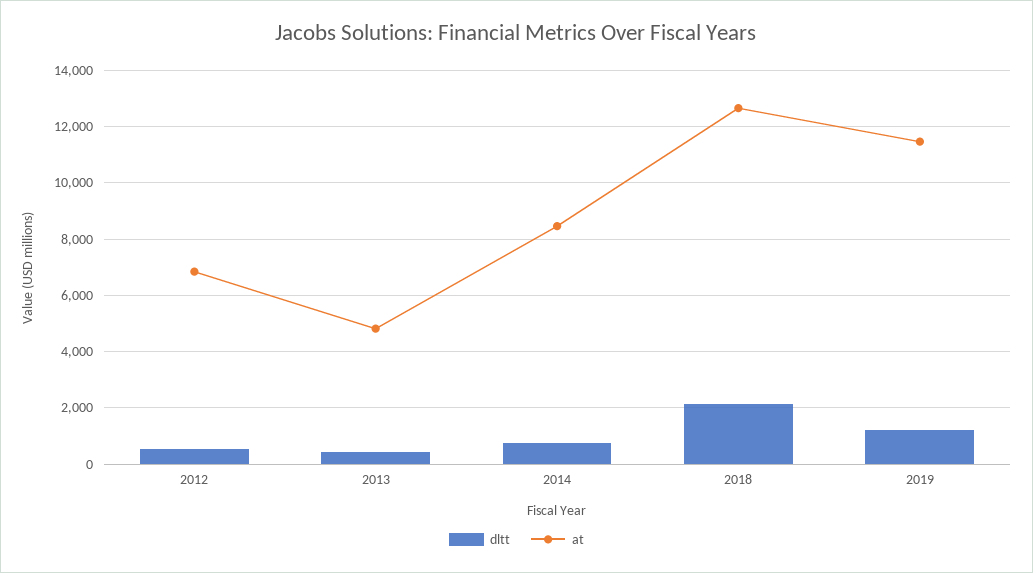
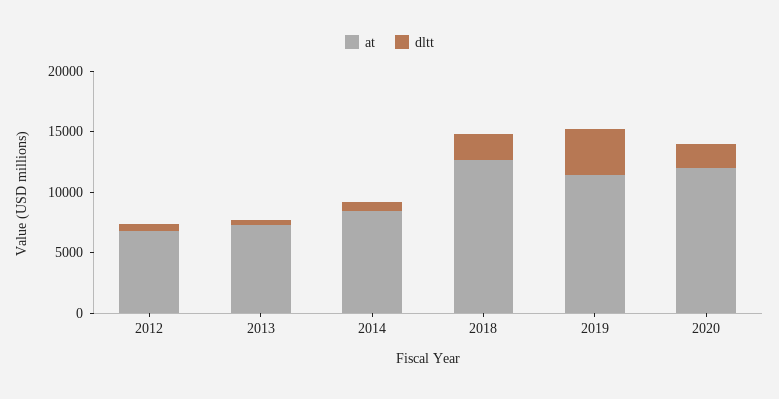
at, 2013: 4750 -> 7000
dltt, 2019: 1250 -> 4000
at, 2020: none -> 12000
dltt, 2020: none -> 2000

